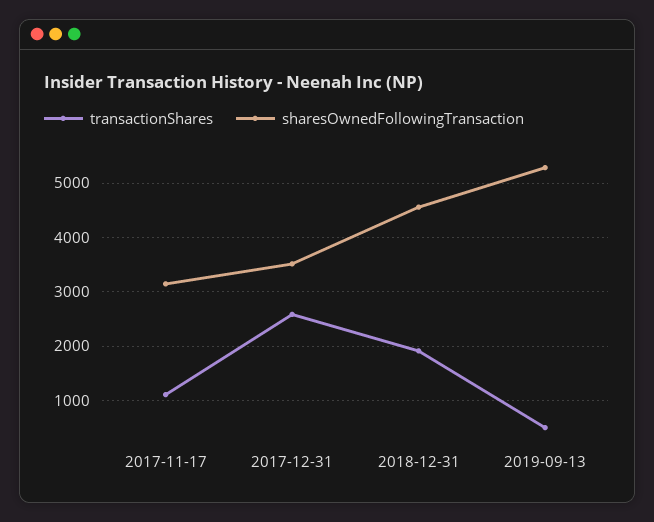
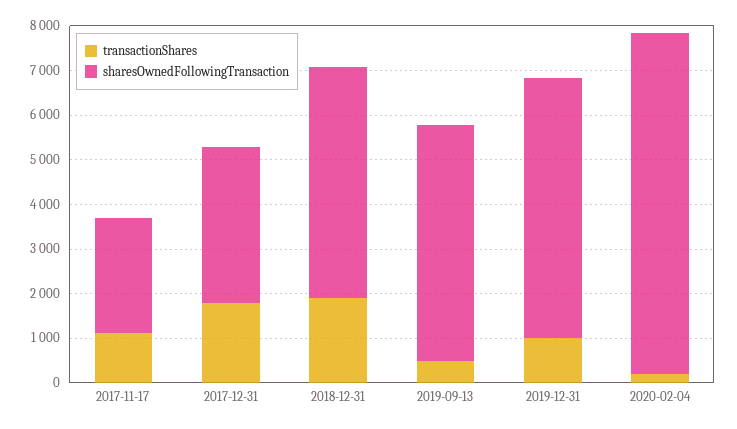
sharesOwnedFollowingTransaction, 2017-11-17: 3200 -> 2600
transactionShares, 2017-12-31: 2600 -> 1800
sharesOwnedFollowingTransaction, 2018-12-31: 4600 -> 5200
transactionShares, 2019-12-31: none -> 1000
sharesOwnedFollowingTransaction, 2019-12-31: none -> 5800
transactionShares, 2020-02-04: none -> 200
sharesOwnedFollowingTransaction, 2020-02-04: none -> 7600

